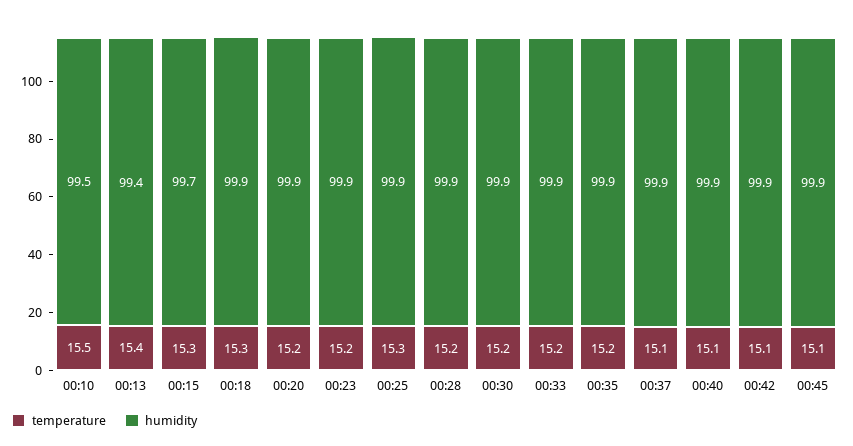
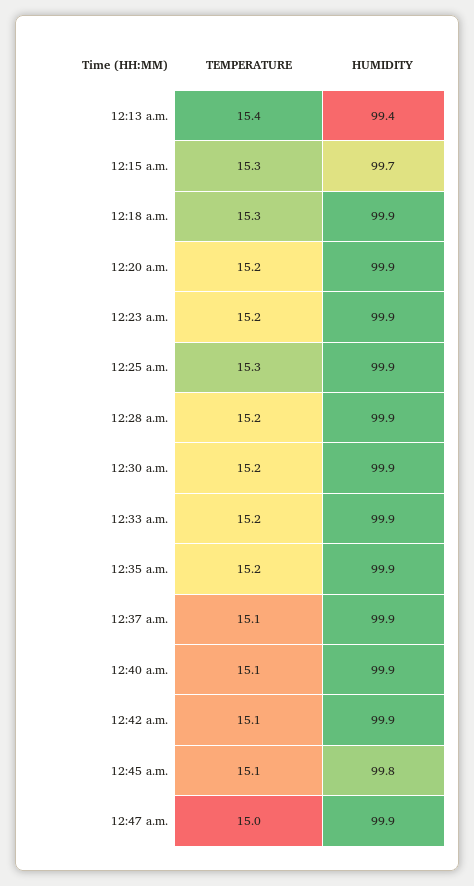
temperature, 00:10: 15.5 -> none
humidity, 00:10: 99.5 -> none
humidity, 00:45: 99.9 -> 99.8
temperature, 12:47 a.m.: none -> 15
humidity, 12:47 a.m.: none -> 99.9

